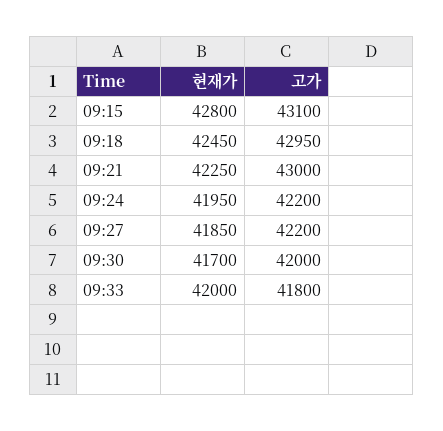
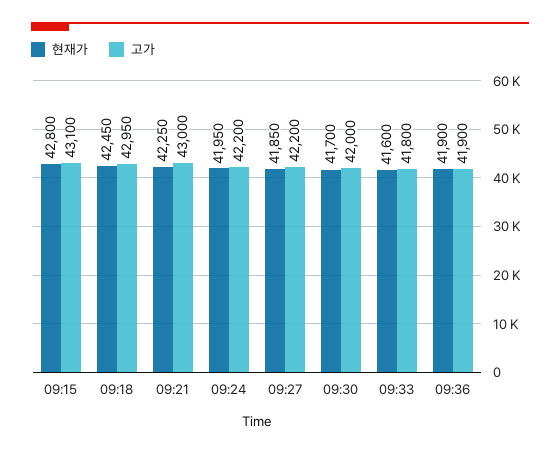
현재가, 09:33: 42000 -> 41600
현재가, 09:36: none -> 41900
고가, 09:36: none -> 41900

